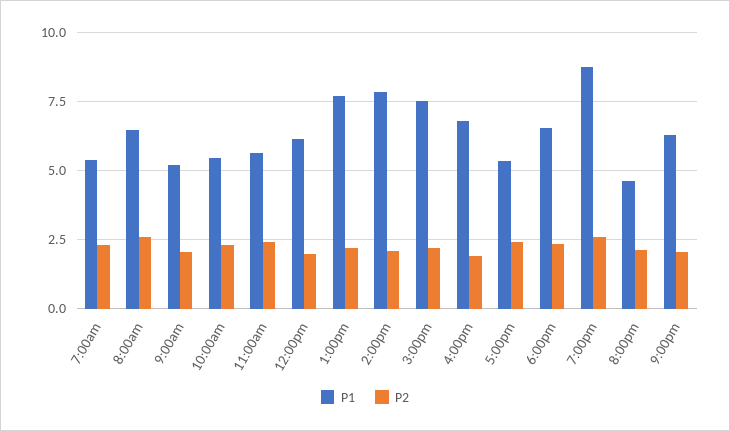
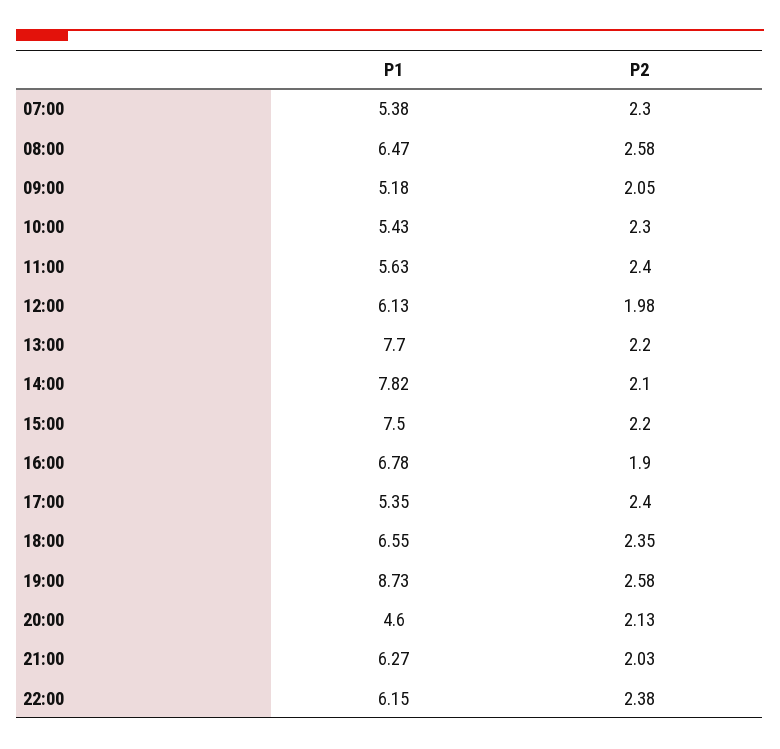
P1, 22:00: none -> 6.15
P2, 22:00: none -> 2.38

